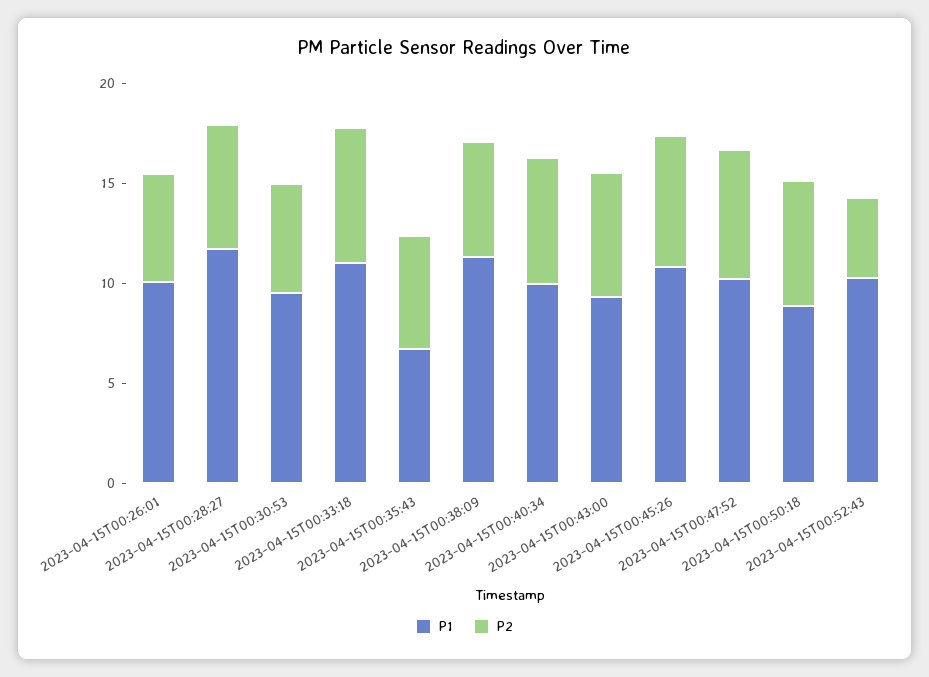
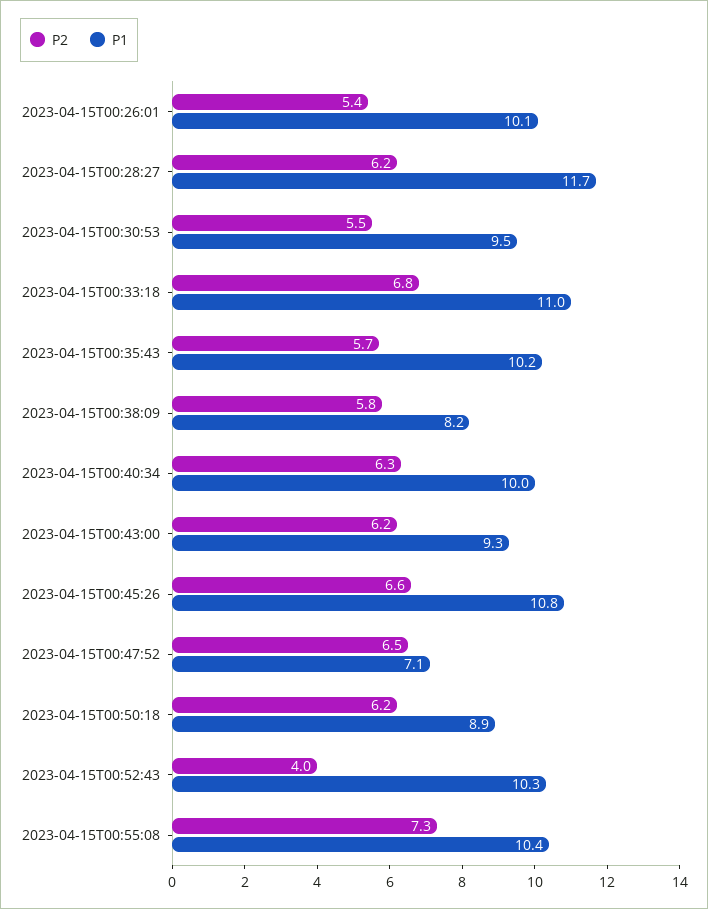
P1, 2023-04-15T00:35:43: 7 -> 10.2
P1, 2023-04-15T00:38:09: 11 -> 8.2
P1, 2023-04-15T00:47:52: 10 -> 7.1
P2, 2023-04-15T00:55:08: none -> 7.3
P1, 2023-04-15T00:55:08: none -> 10.4

